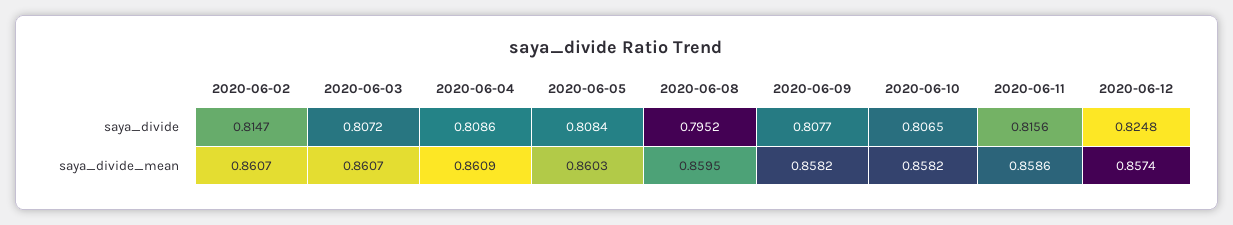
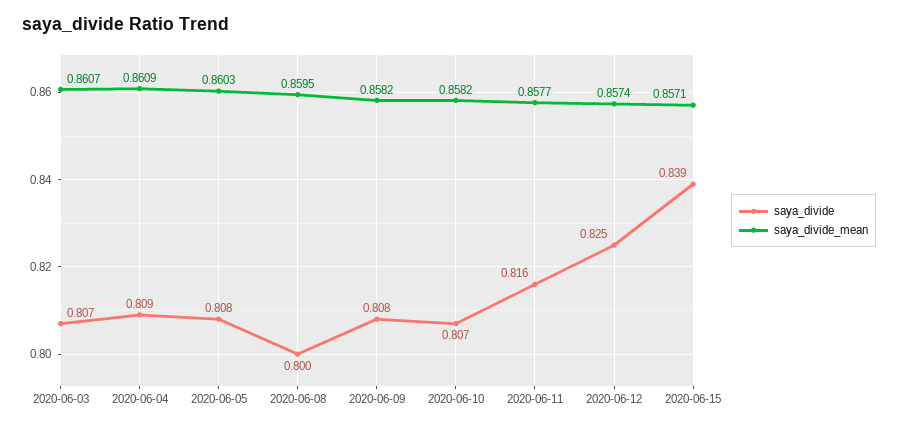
saya_divide, 2020-06-02: 0.8147 -> none
saya_divide, 2020-06-08: 0.7952 -> 0.8
saya_divide_mean, 2020-06-02: 0.8607 -> none
saya_divide_mean, 2020-06-11: 0.8586 -> 0.8577
saya_divide, 2020-06-15: none -> 0.839
saya_divide_mean, 2020-06-15: none -> 0.8571

